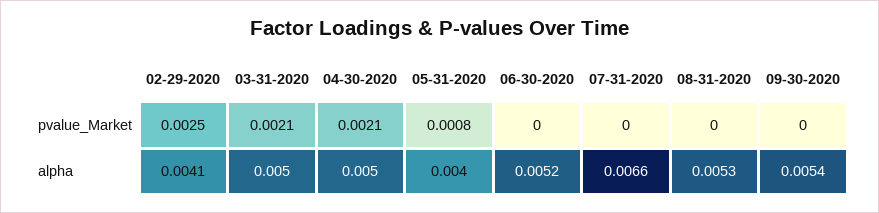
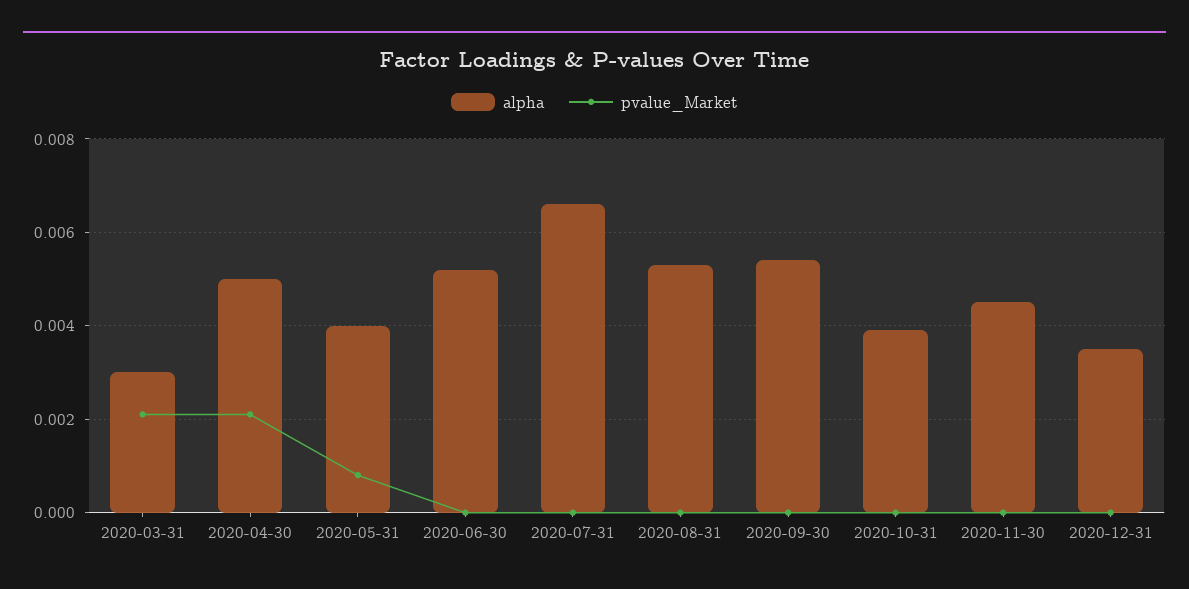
pvalue_Market, 02-29-2020: 0.0025 -> none
alpha, 02-29-2020: 0.0041 -> none
alpha, 03-31-2020: 0.005 -> 0.003
alpha, 2020-10-31: none -> 0.004
pvalue_Market, 2020-10-31: none -> 0
alpha, 2020-11-30: none -> 0.0045
pvalue_Market, 2020-11-30: none -> 0
alpha, 2020-12-31: none -> 0.0035
pvalue_Market, 2020-12-31: none -> 0

